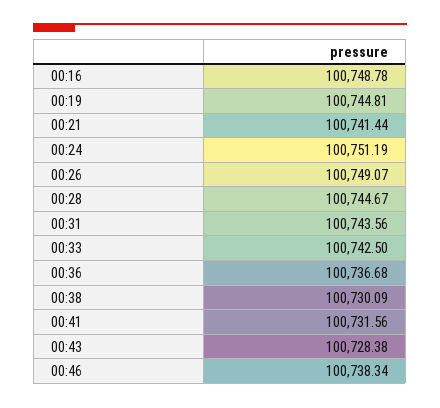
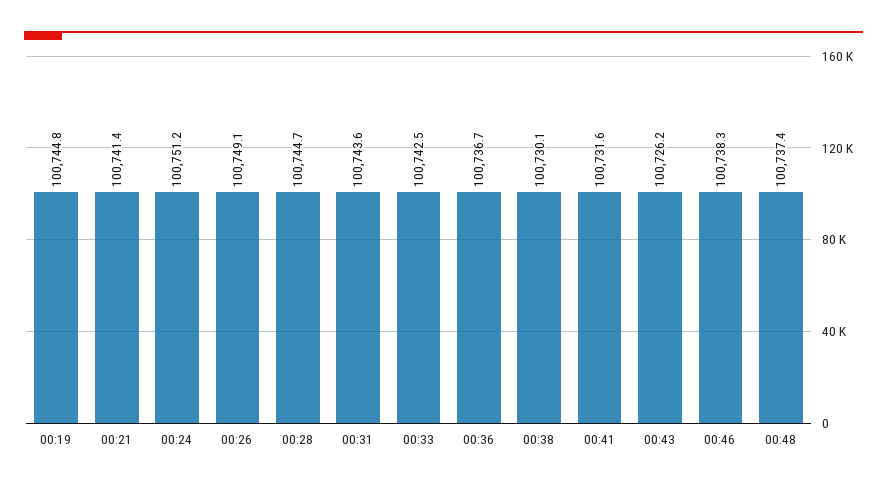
00:16: 100748.78 -> none
00:43: 100728.38 -> 100726.2
00:48: none -> 100737.4

